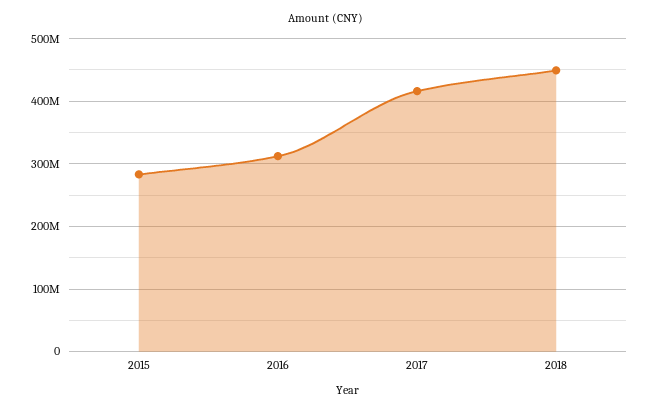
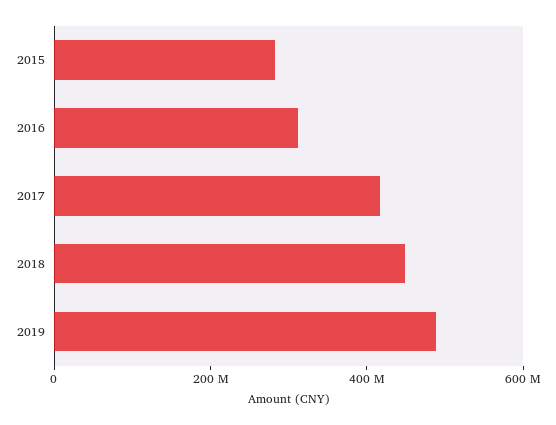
2019: none -> 500000000

